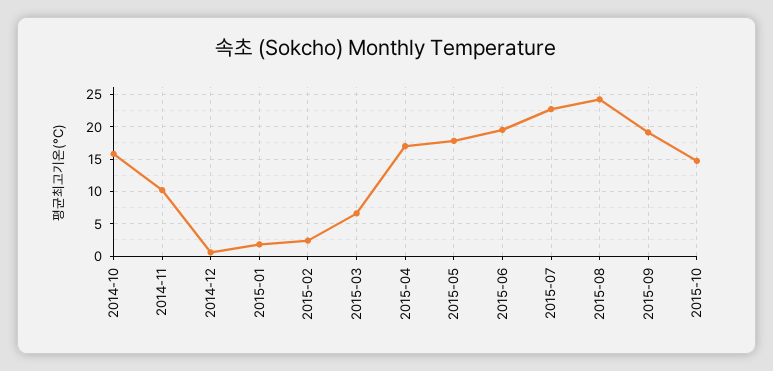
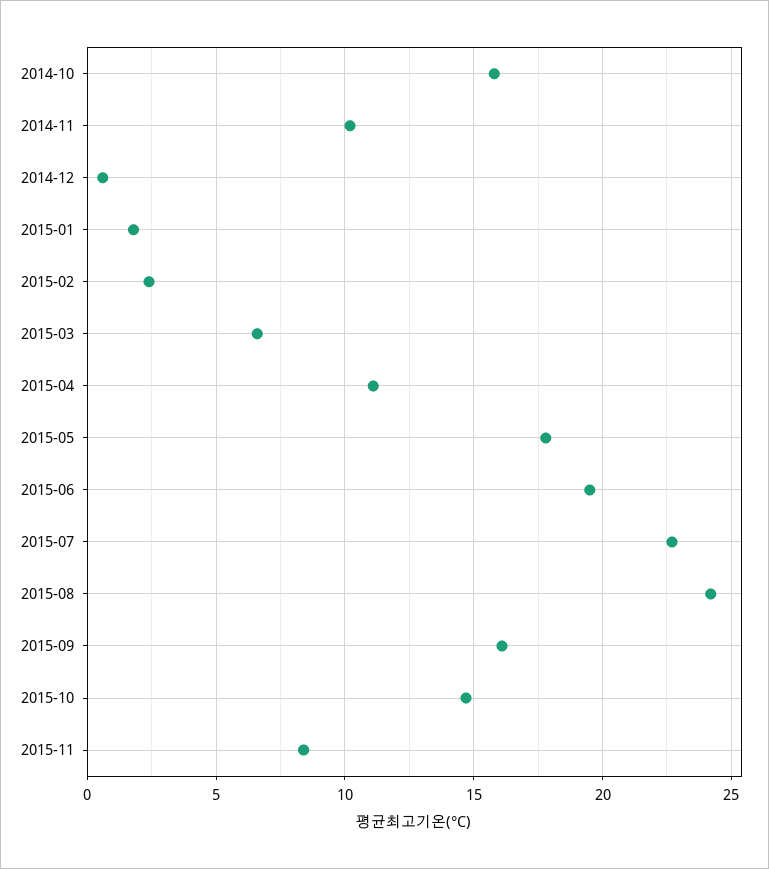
2015-04: 17 -> 11
2015-09: 19 -> 16
2015-11: none -> 8.5

